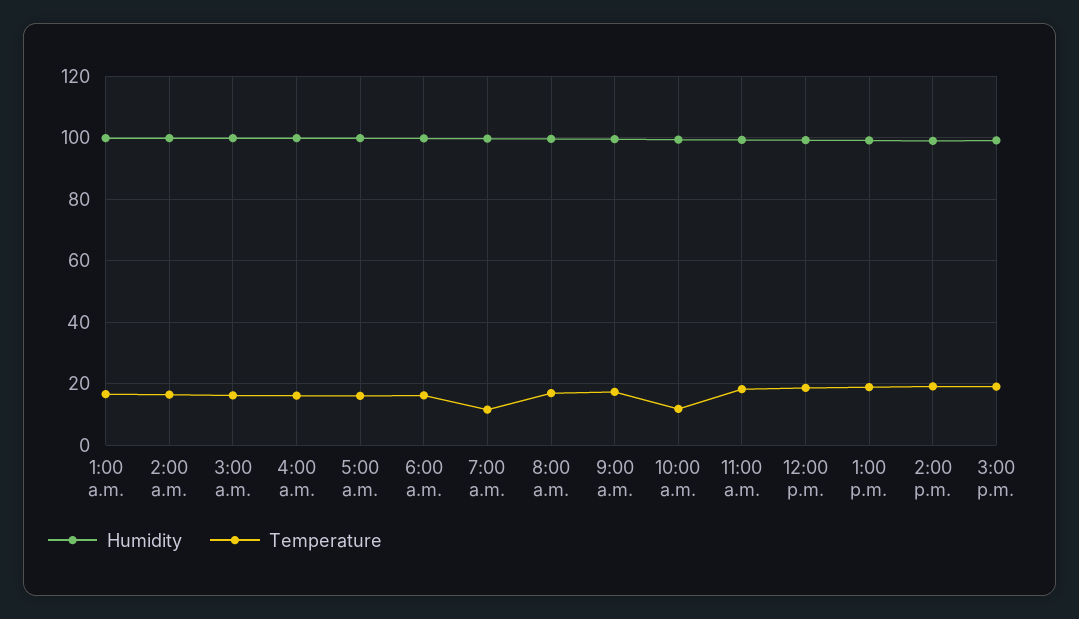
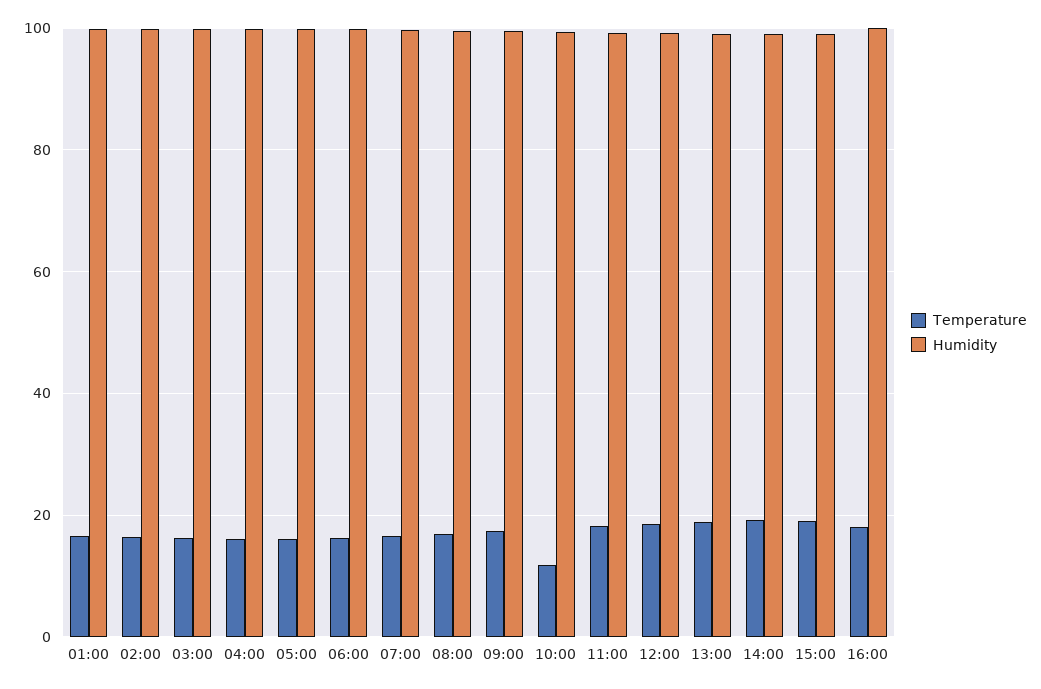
Temperature, 7:00 a.m.: 12 -> 16
Temperature, 16:00: none -> 18
Humidity, 16:00: none -> 100

